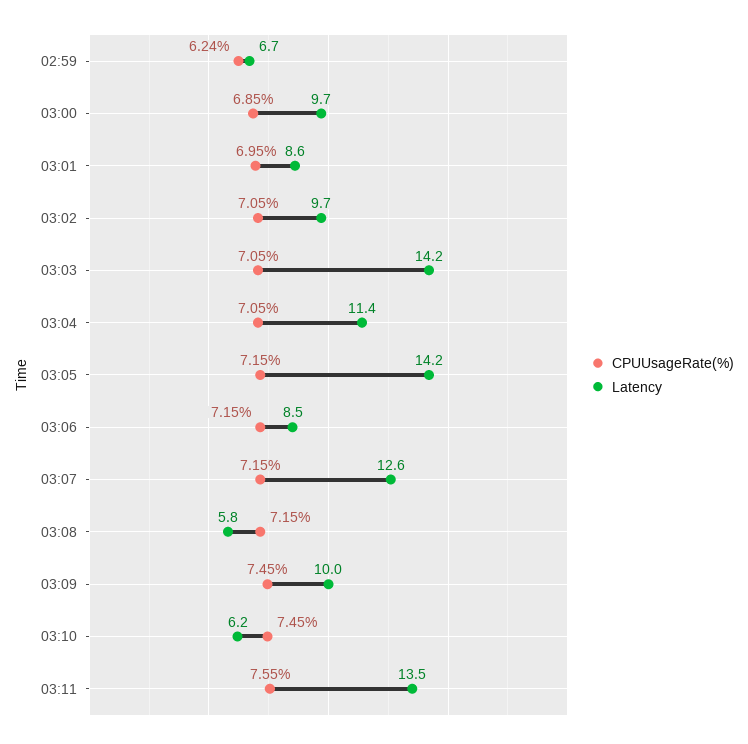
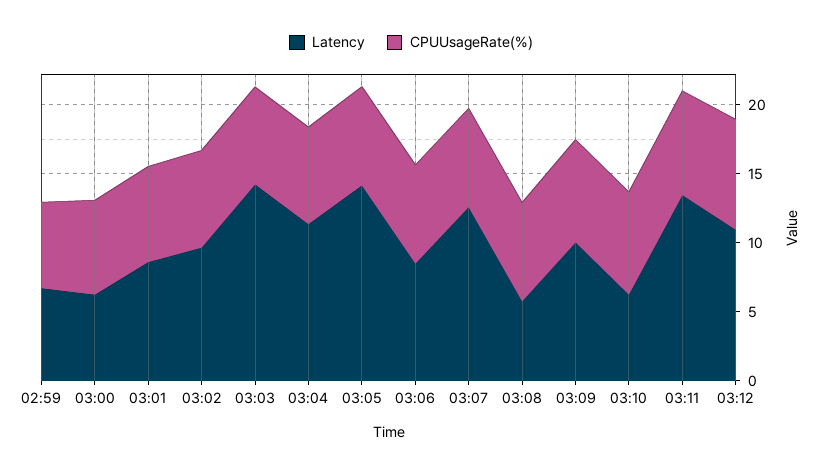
Latency, 03:00: 9.7 -> 6
Latency, 03:12: none -> 11
CPUUsageRate(%), 03:12: none -> 8

